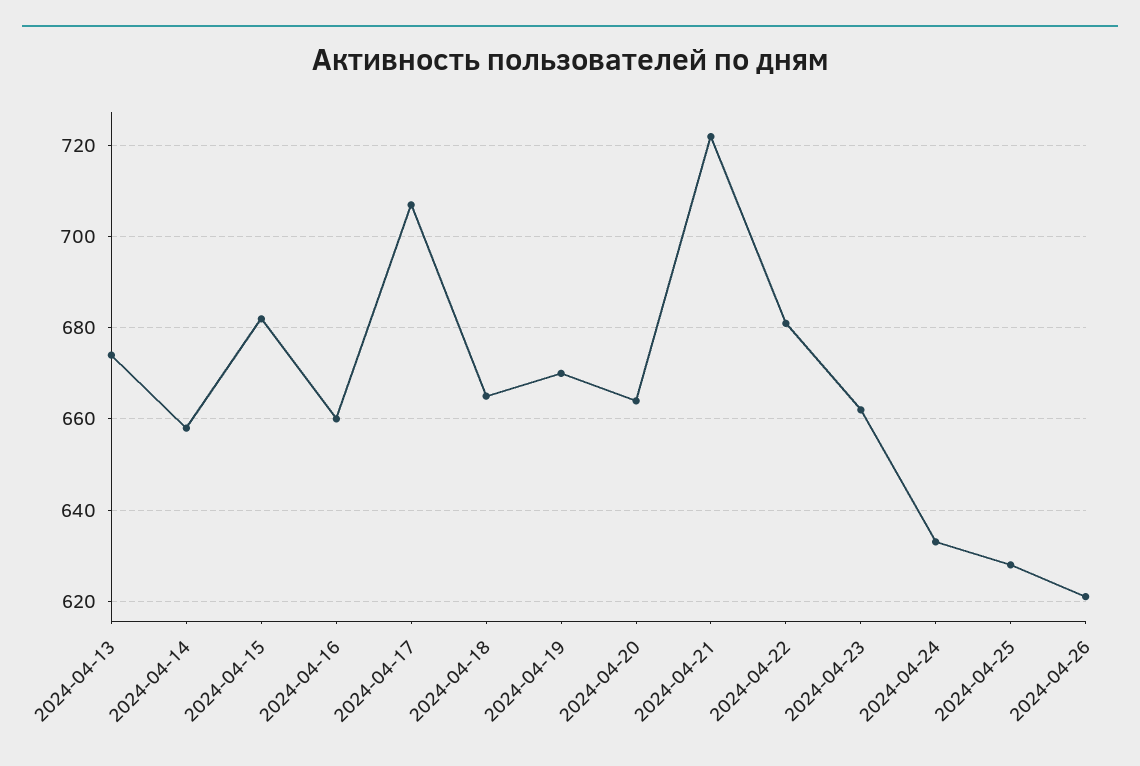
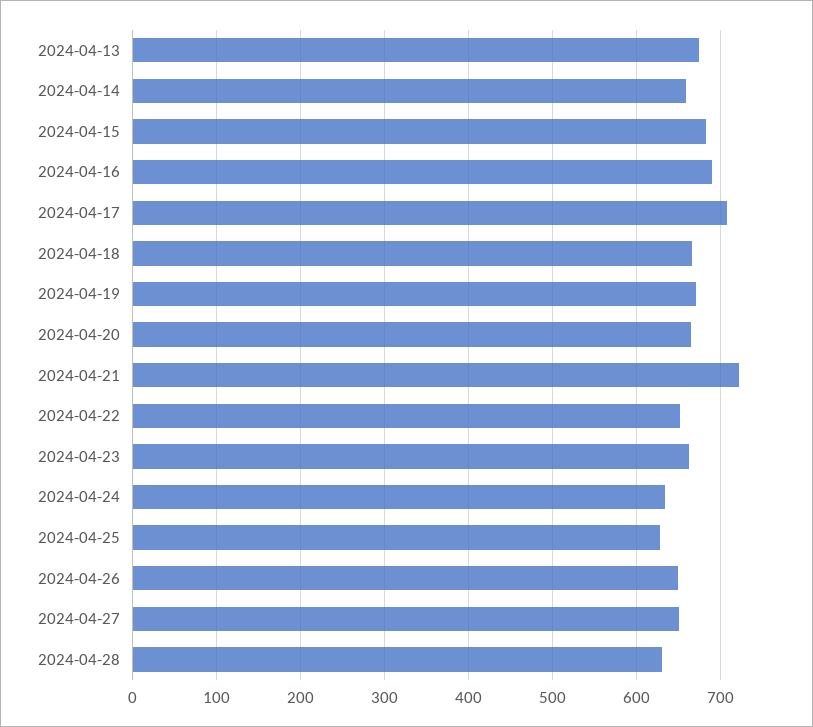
2024-04-16: 660 -> 690
2024-04-22: 680 -> 650
2024-04-26: 620 -> 650
2024-04-27: none -> 650
2024-04-28: none -> 630

